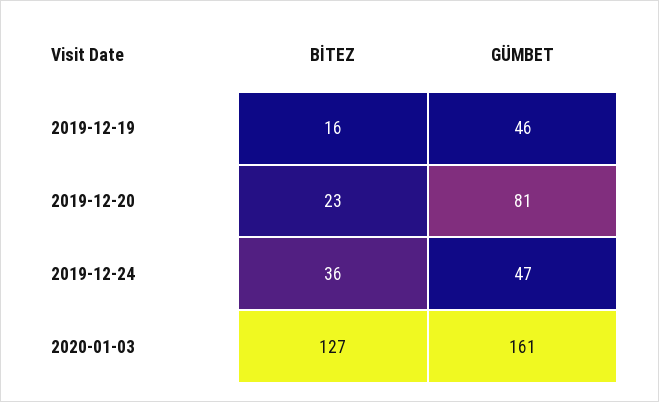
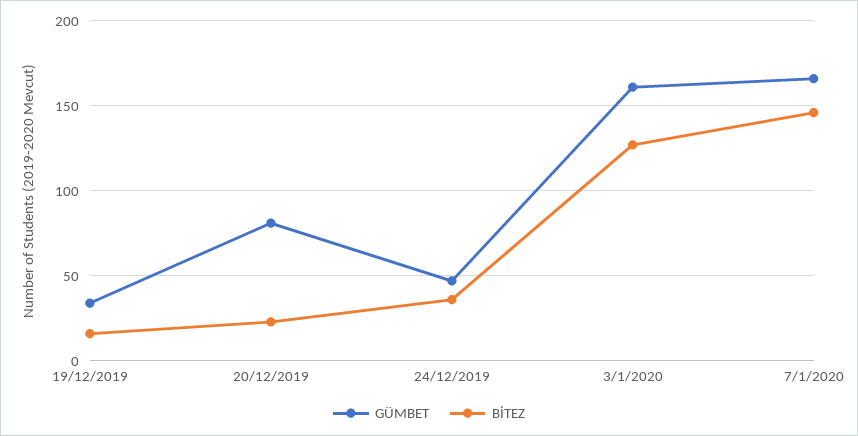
GÜMBET, 2019-12-19: 46 -> 35
GÜMBET, 7/1/2020: none -> 165
BİTEZ, 7/1/2020: none -> 145

